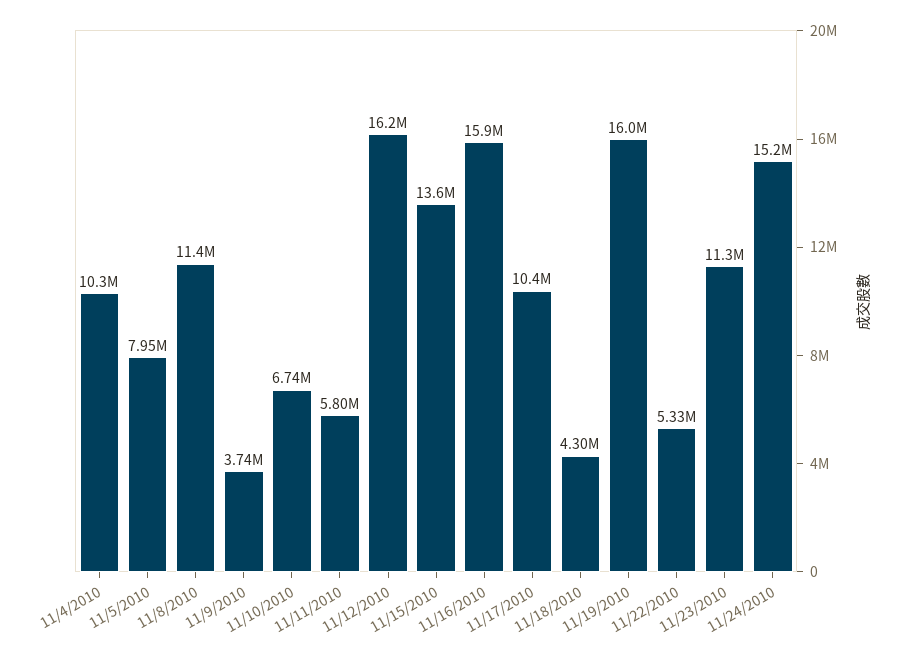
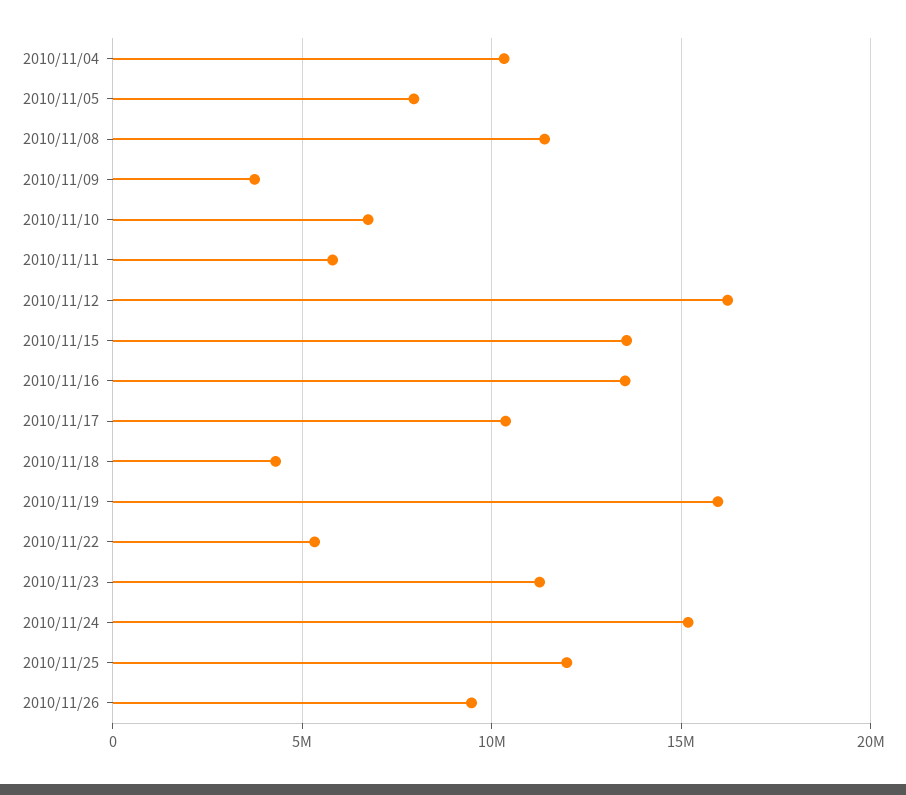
11/16/2010: 15900000 -> 13500000
2010/11/25: none -> 12000000
2010/11/26: none -> 9500000

